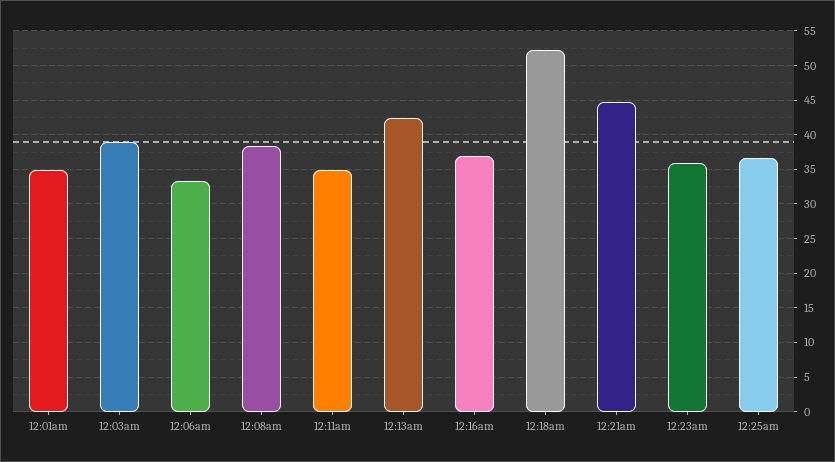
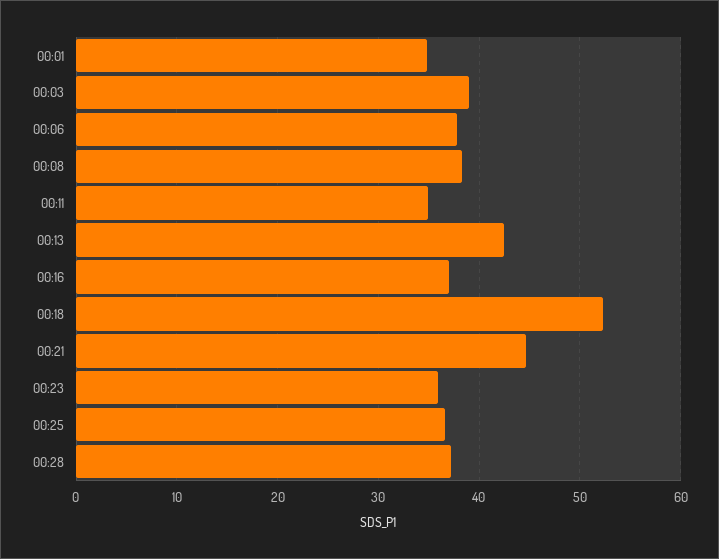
12:06am: 33 -> 38
00:28: none -> 37

